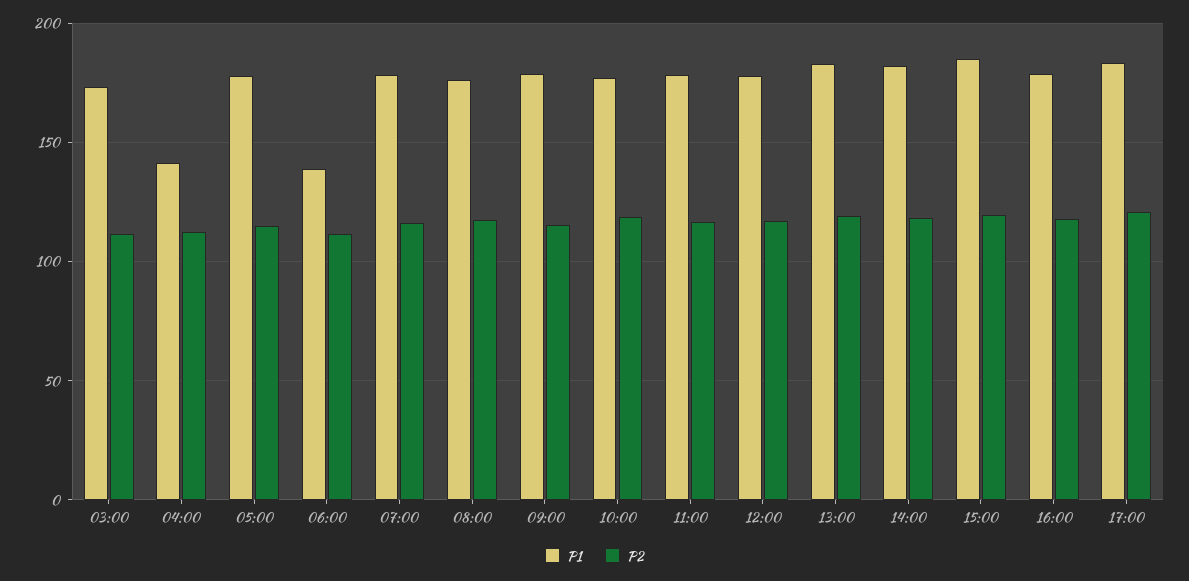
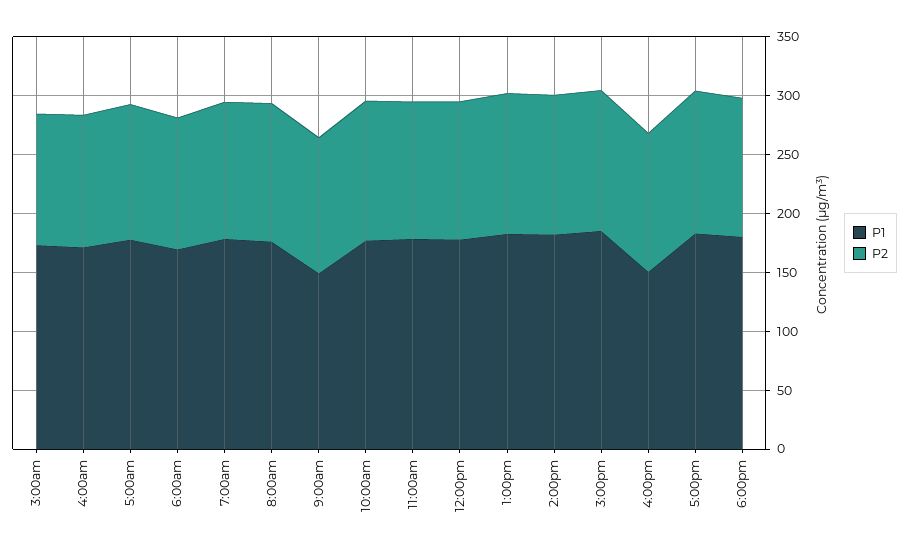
P1, 04:00: 140 -> 170
P1, 06:00: 140 -> 170
P1, 09:00: 180 -> 150
P1, 16:00: 180 -> 150
P1, 6:00pm: none -> 180
P2, 6:00pm: none -> 120

